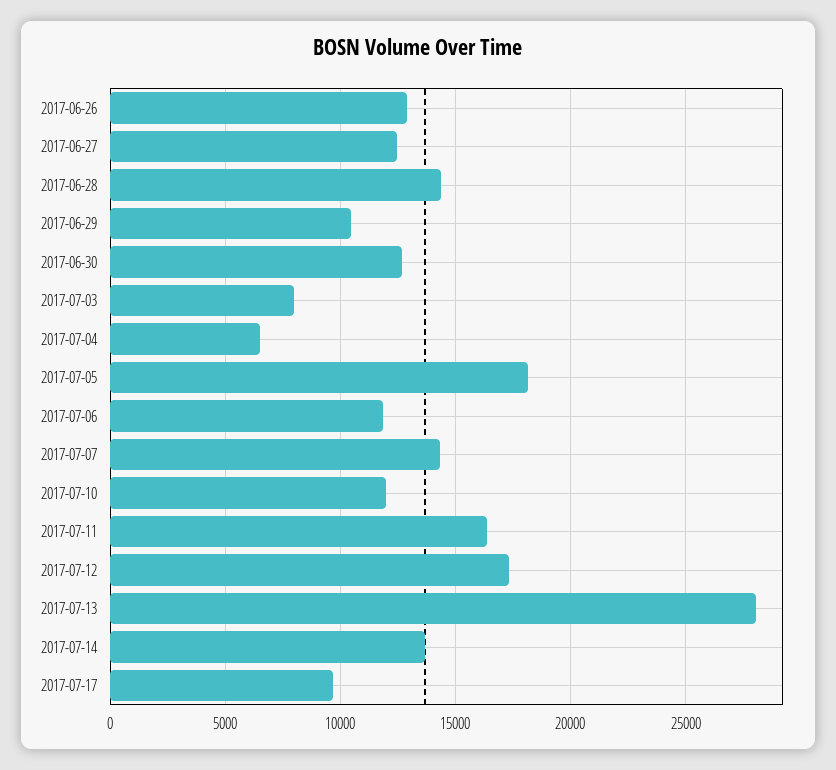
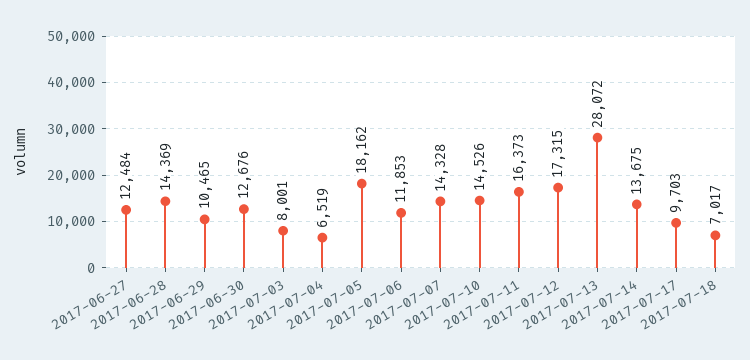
2017-06-26: 13000 -> none
2017-07-10: 12000 -> 14526
2017-07-18: none -> 7017

